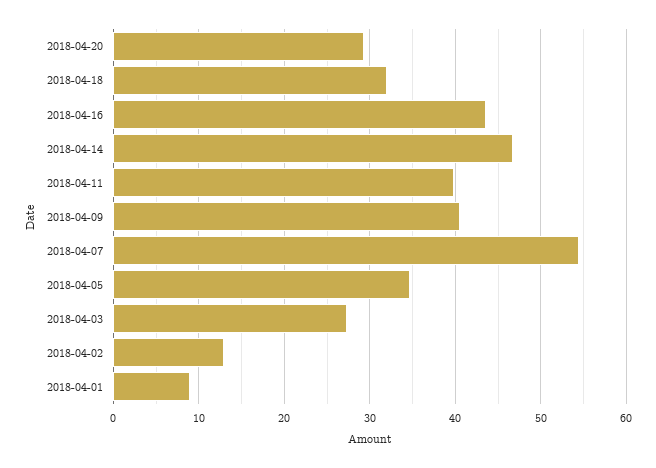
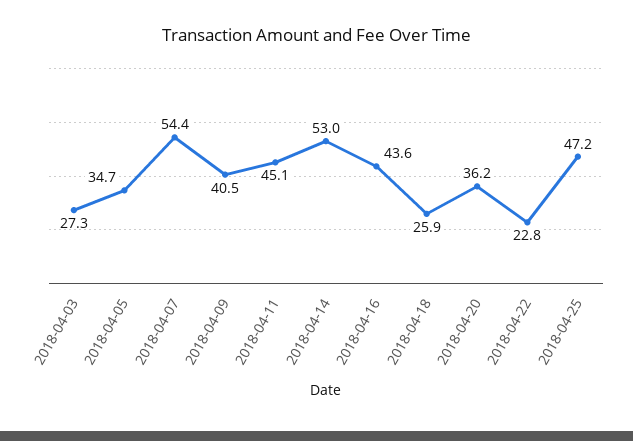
2018-04-20: 29 -> 36.2
2018-04-18: 32 -> 25.9
2018-04-14: 47 -> 53
2018-04-11: 40 -> 45.1
2018-04-02: 13 -> none
2018-04-01: 9 -> none
2018-04-22: none -> 22.8
2018-04-25: none -> 47.2

